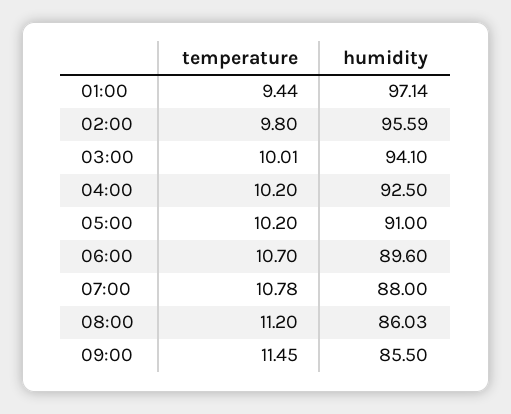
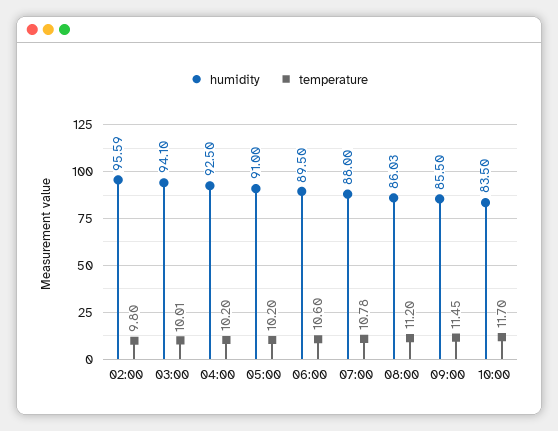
temperature, 01:00: 9.44 -> none
humidity, 01:00: 97.14 -> none
temperature, 06:00: 10.7 -> 10.6
humidity, 06:00: 89.6 -> 89.5
humidity, 10:00: none -> 83.5
temperature, 10:00: none -> 11.7

